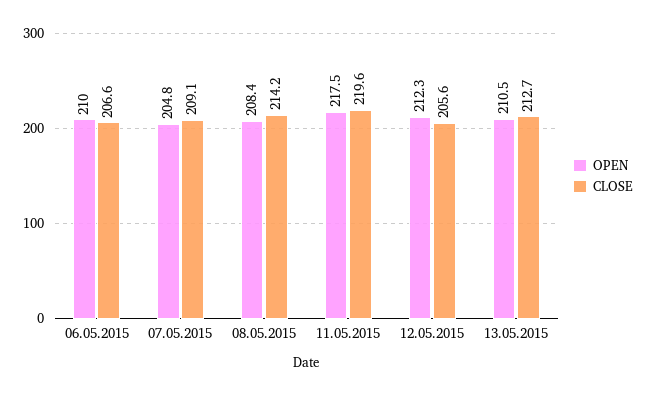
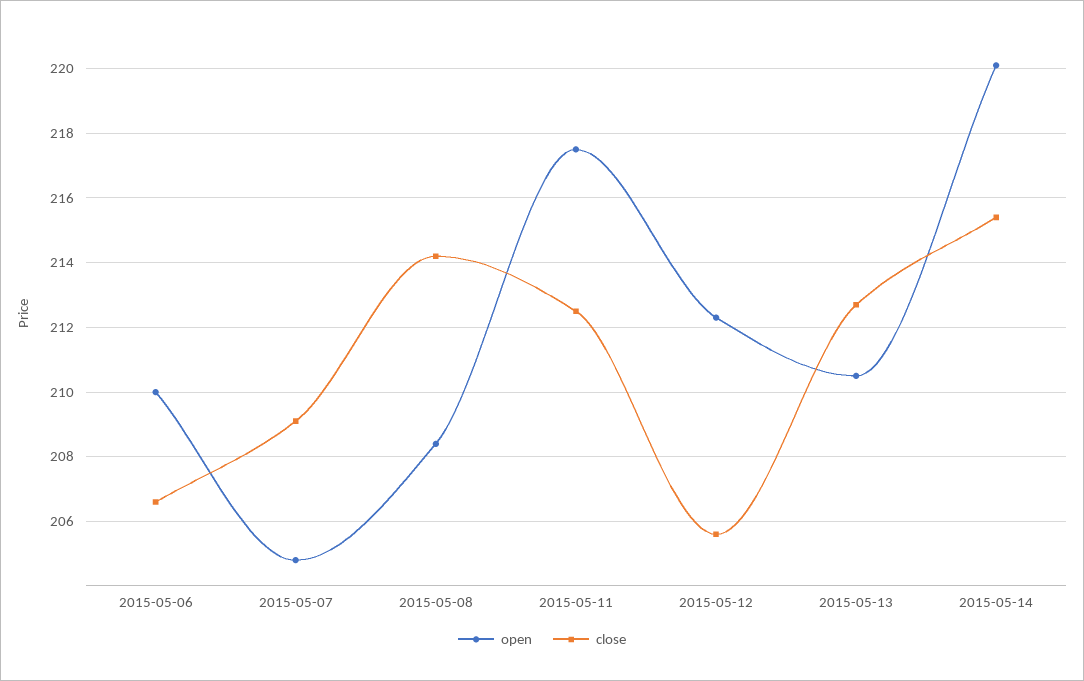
CLOSE, 11.05.2015: 219.6 -> 212.5
OPEN, 2015-05-14: none -> 220
CLOSE, 2015-05-14: none -> 215.5

